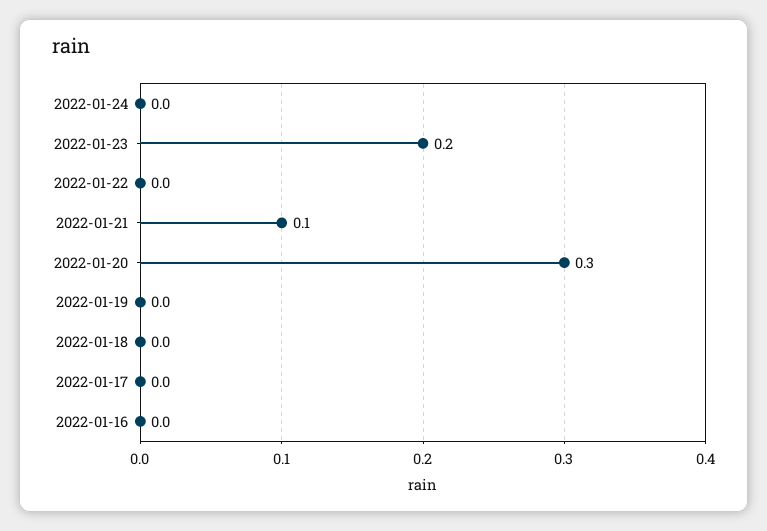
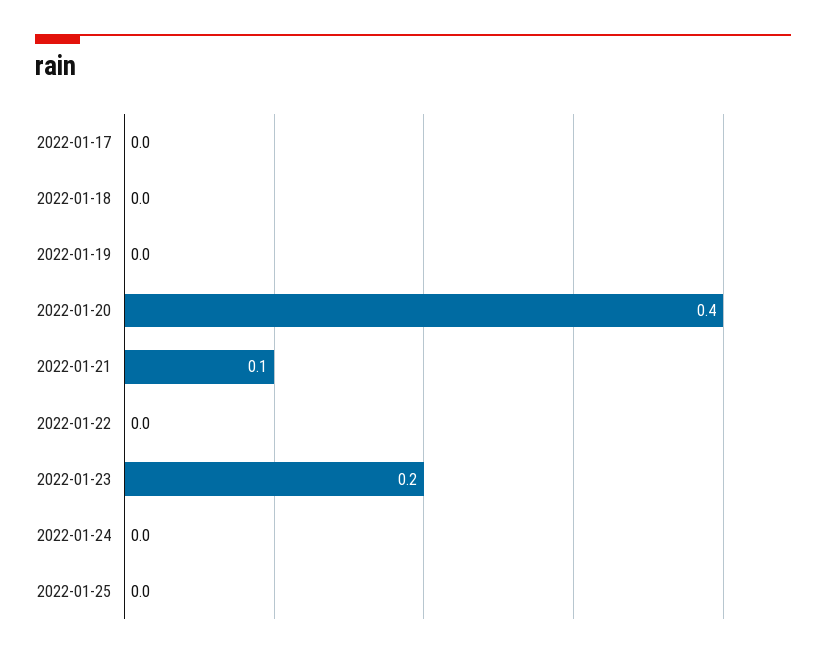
2022-01-20: 0.3 -> 0.4
2022-01-16: 0 -> none
2022-01-25: none -> 0

